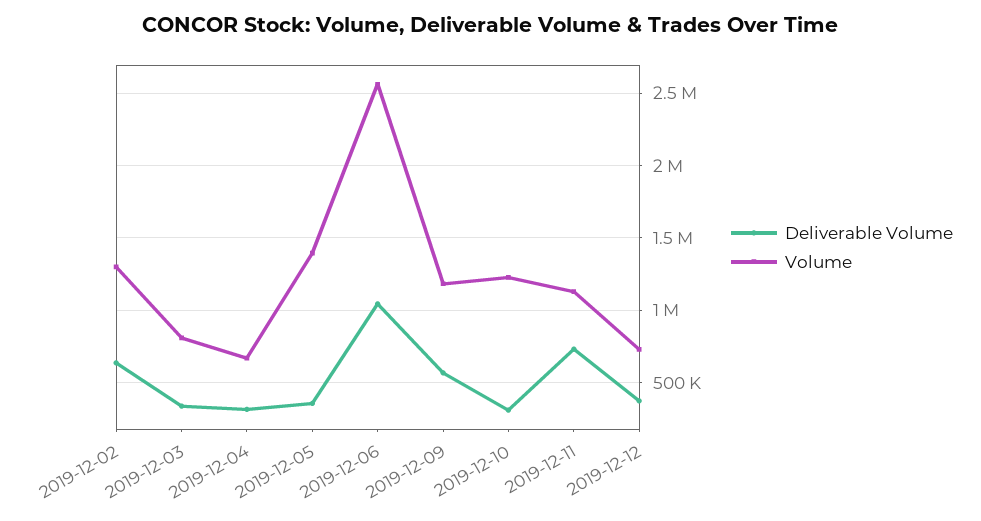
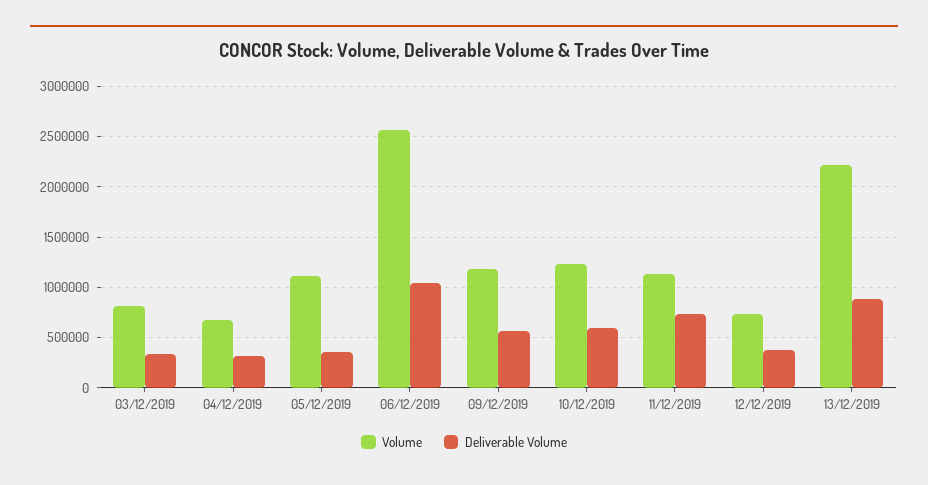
Deliverable Volume, 2019-12-02: 650000 -> none
Volume, 2019-12-02: 1300000 -> none
Volume, 2019-12-05: 1400000 -> 1100000
Deliverable Volume, 2019-12-10: 300000 -> 600000
Volume, 13/12/2019: none -> 2200000
Deliverable Volume, 13/12/2019: none -> 900000

